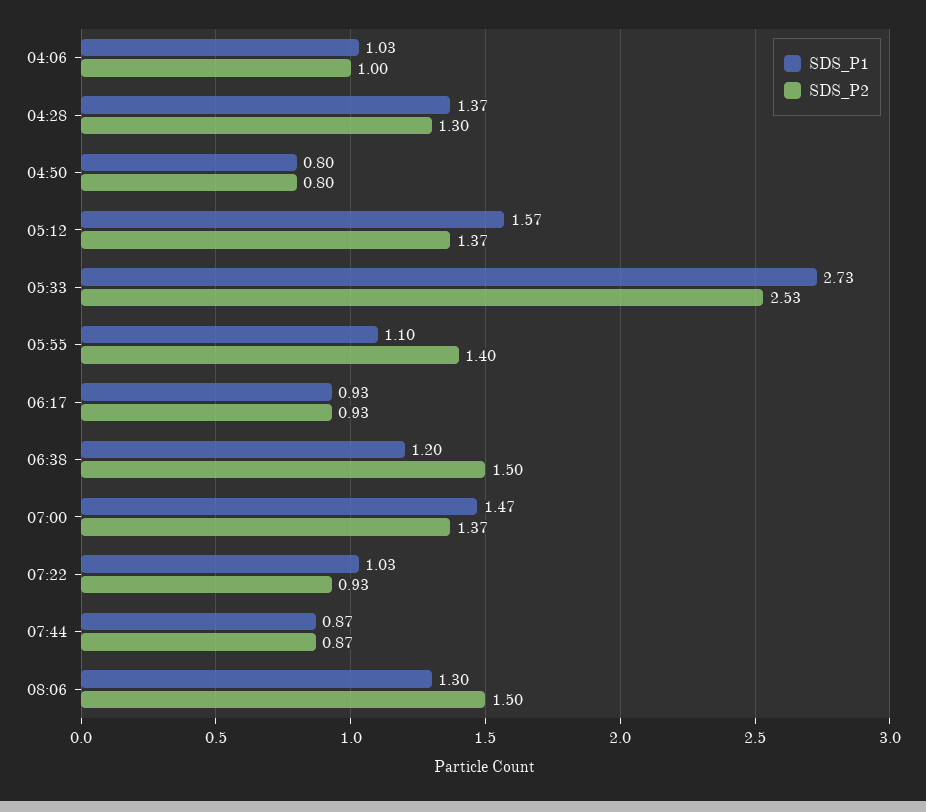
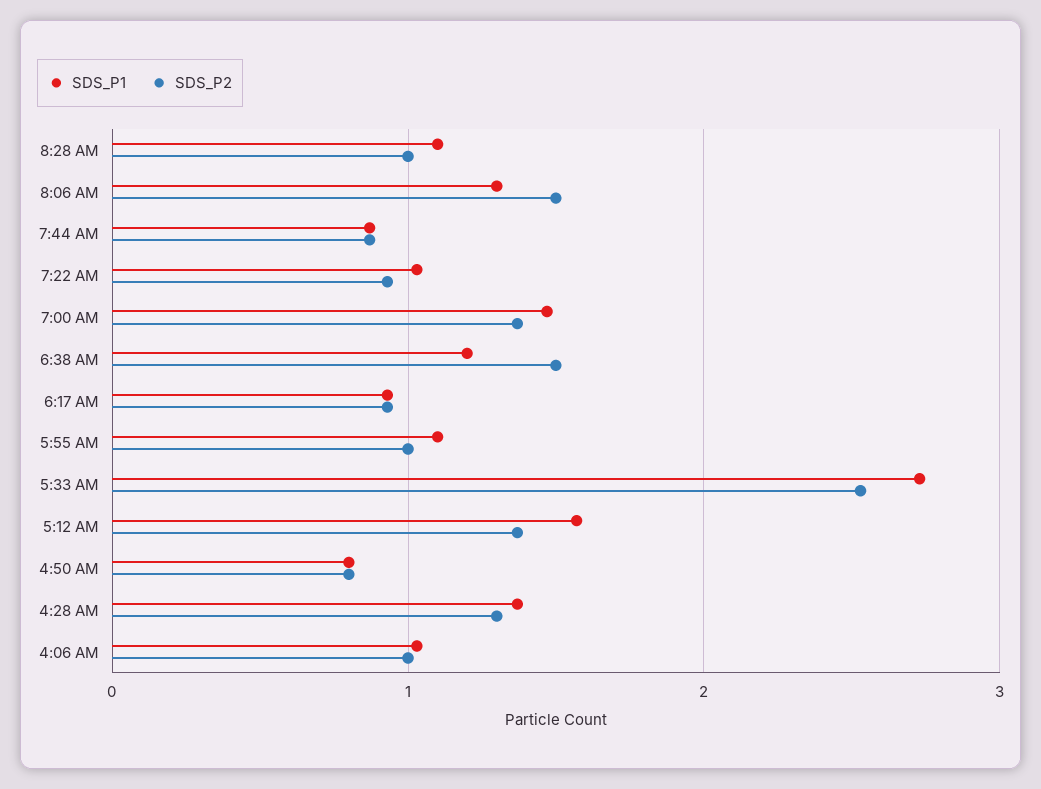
SDS_P2, 05:55: 1.4 -> 1
SDS_P1, 8:28 AM: none -> 1.1
SDS_P2, 8:28 AM: none -> 1

